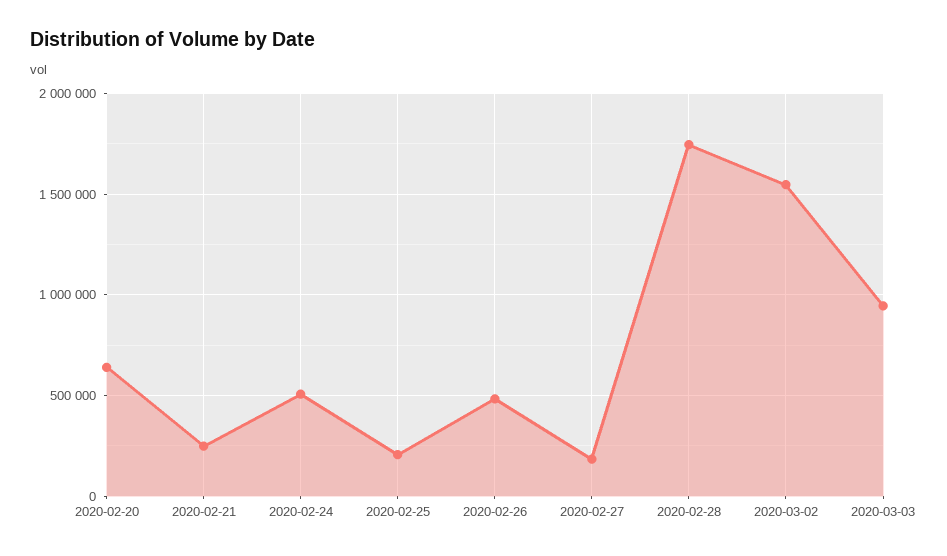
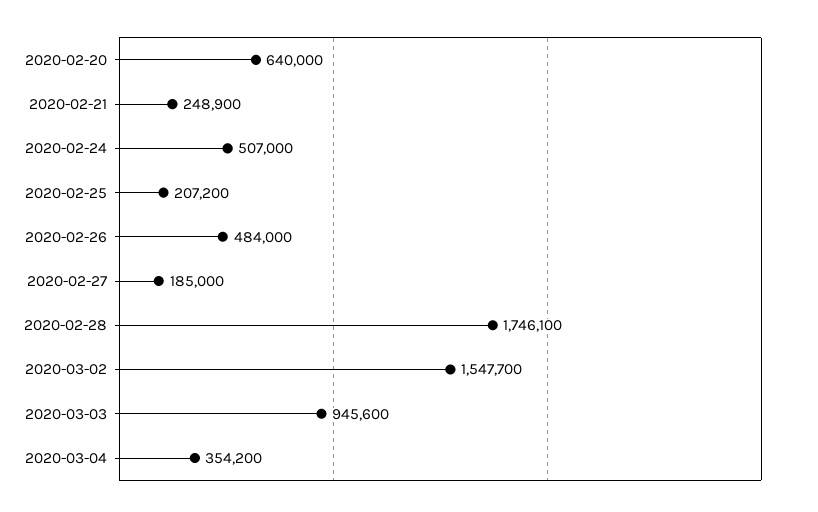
2020-03-04: none -> 354200

